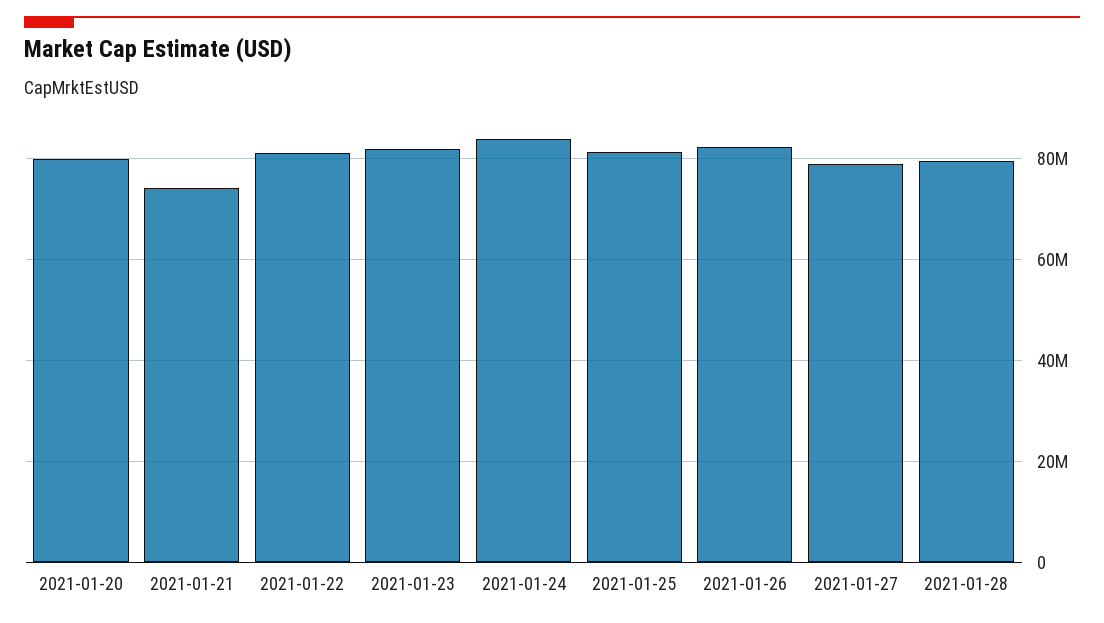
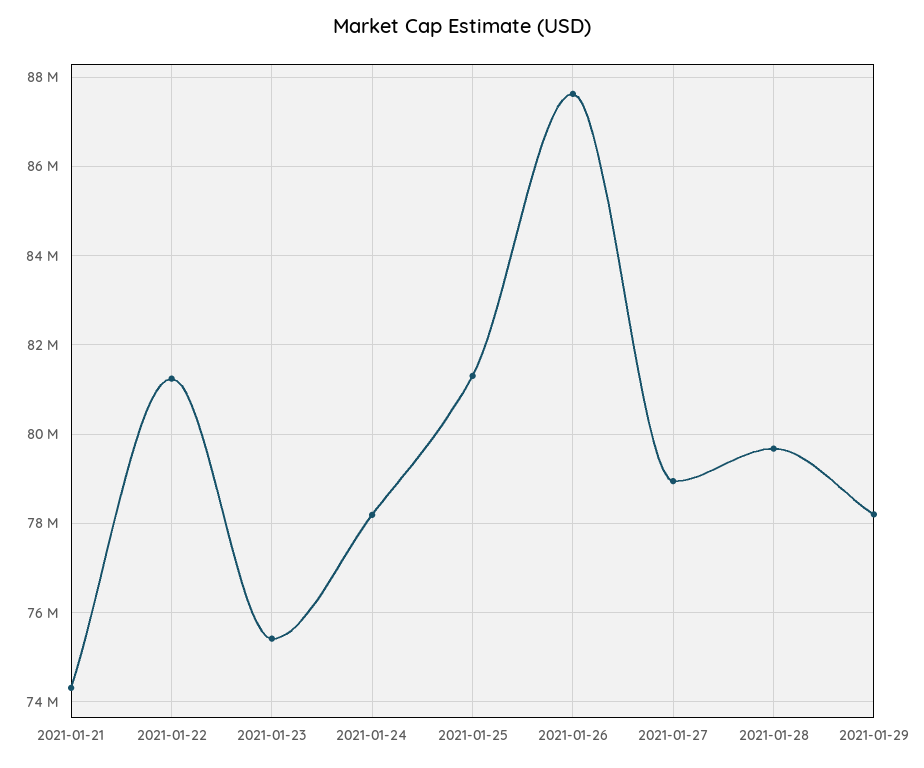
2021-01-20: 80000000 -> none
2021-01-23: 82000000 -> 75400000
2021-01-24: 84000000 -> 78200000
2021-01-26: 82000000 -> 87600000
2021-01-29: none -> 78200000

